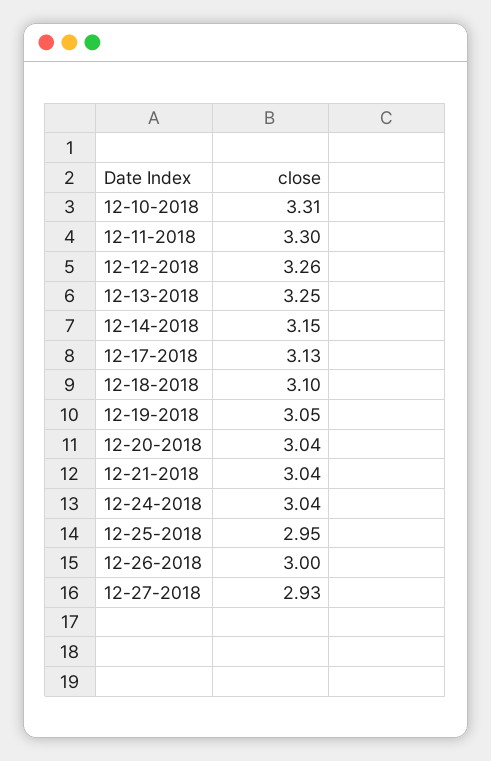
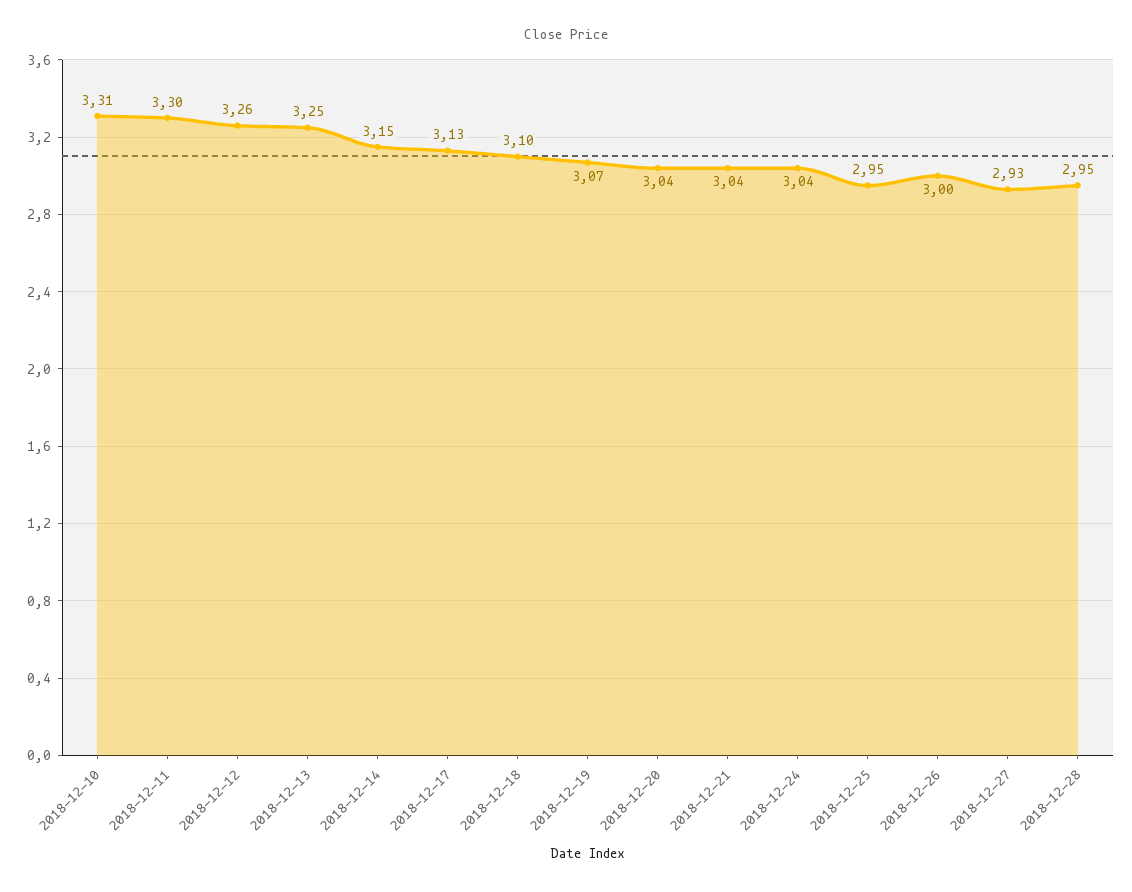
12-19-2018: 3.05 -> 3.07
2018-12-28: none -> 2.95

